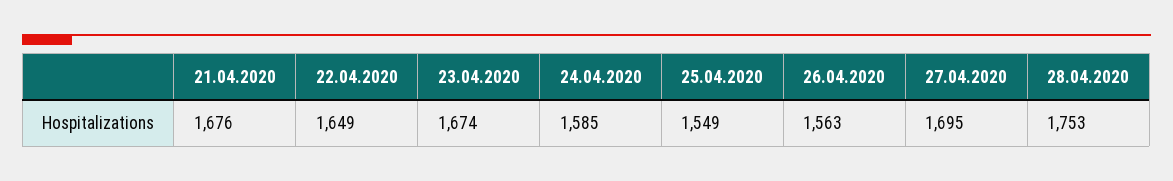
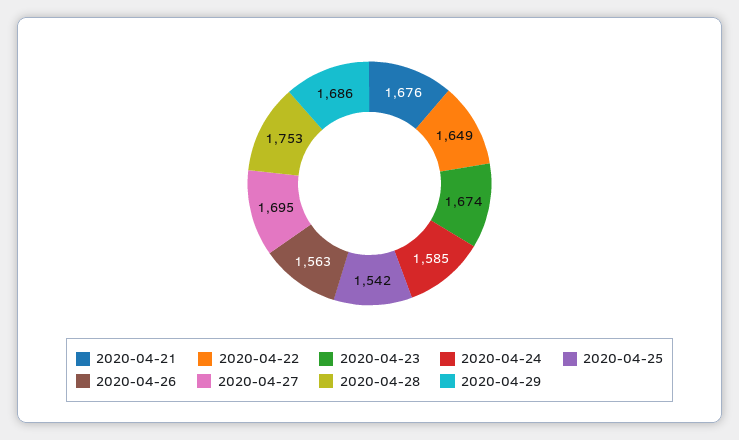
25.04.2020: 1549 -> 1542
2020-04-29: none -> 1686

